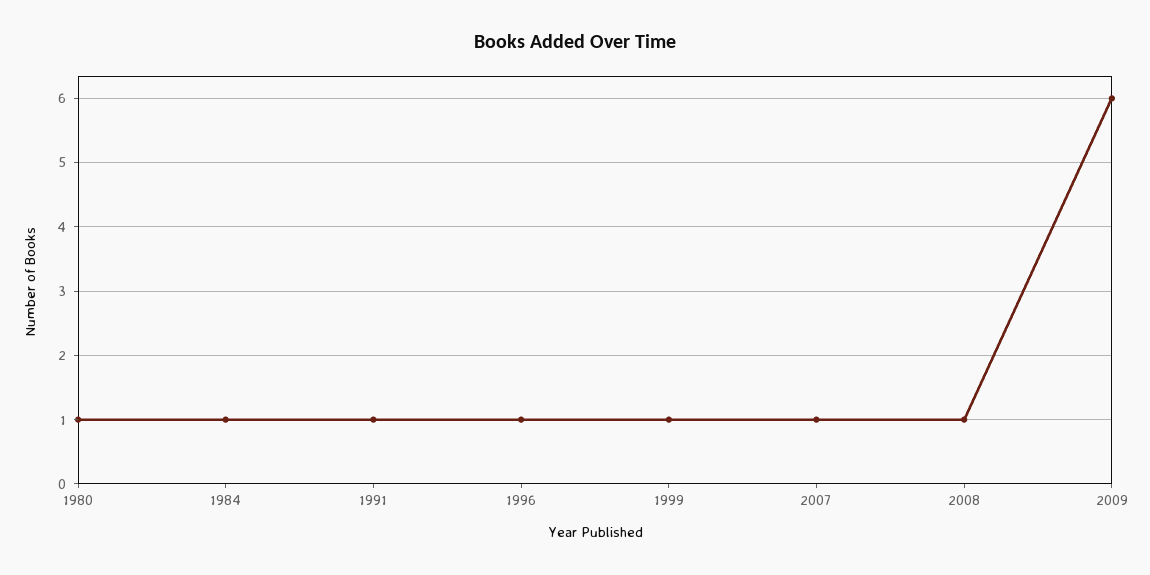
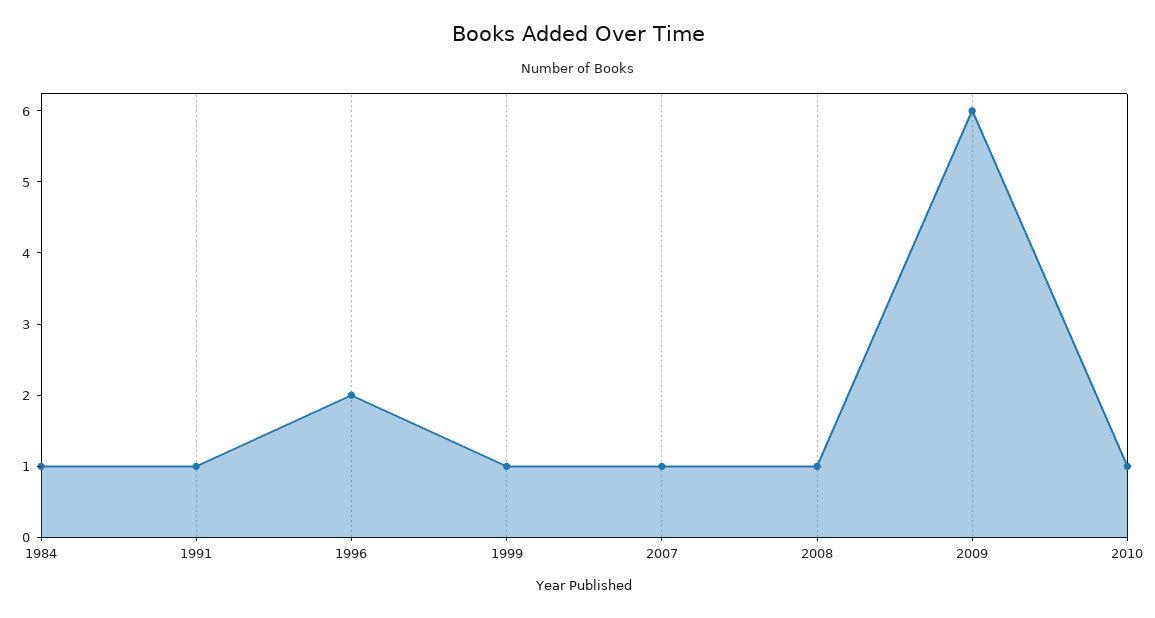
1980: 1 -> none
1996: 1 -> 2
2010: none -> 1

